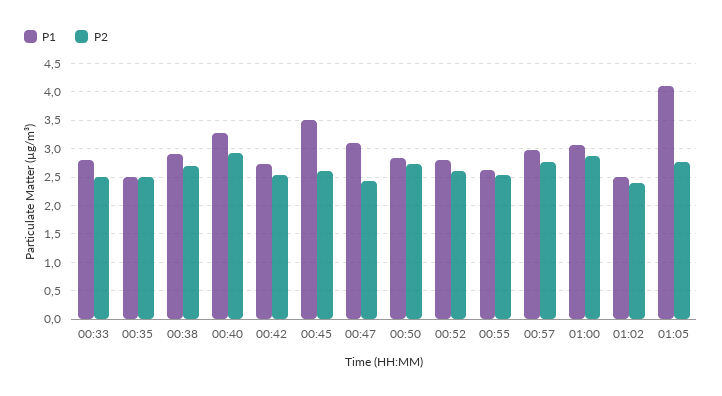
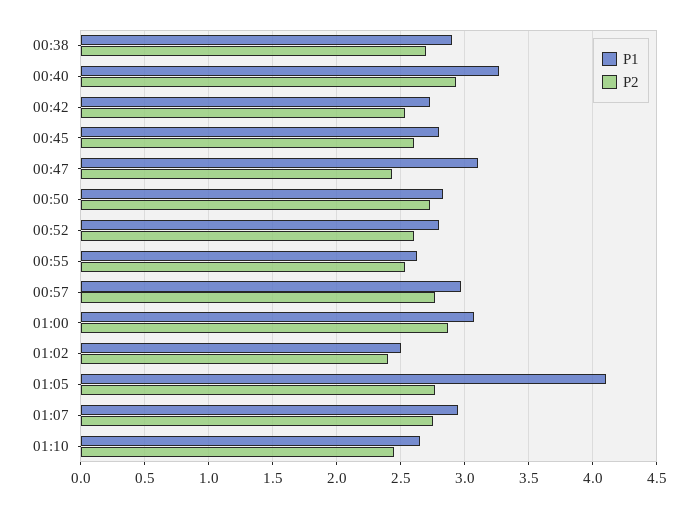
P1, 00:33: 2.75 -> none
P2, 00:33: 2.5 -> none
P1, 00:35: 2.5 -> none
P2, 00:35: 2.5 -> none
P1, 00:45: 3.5 -> 2.8
P1, 01:07: none -> 2.95
P2, 01:07: none -> 2.75
P1, 01:10: none -> 2.65
P2, 01:10: none -> 2.45

